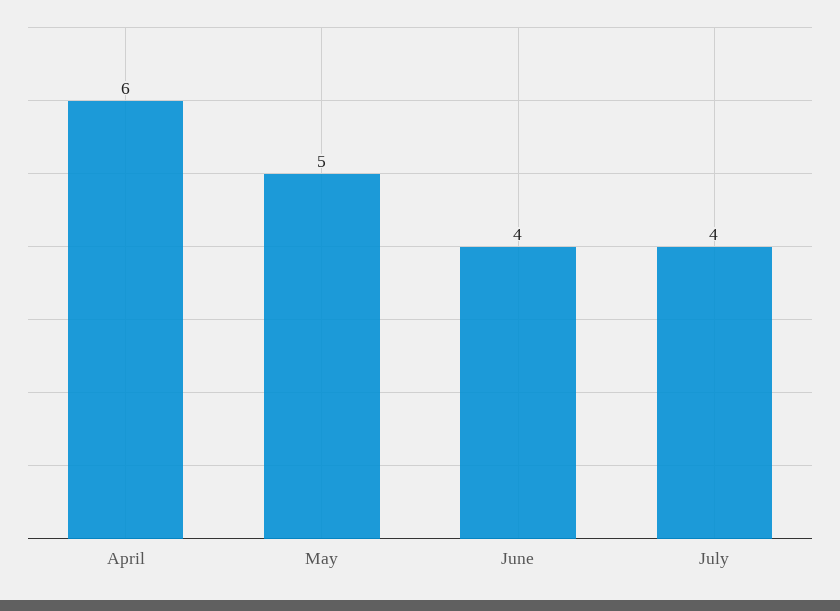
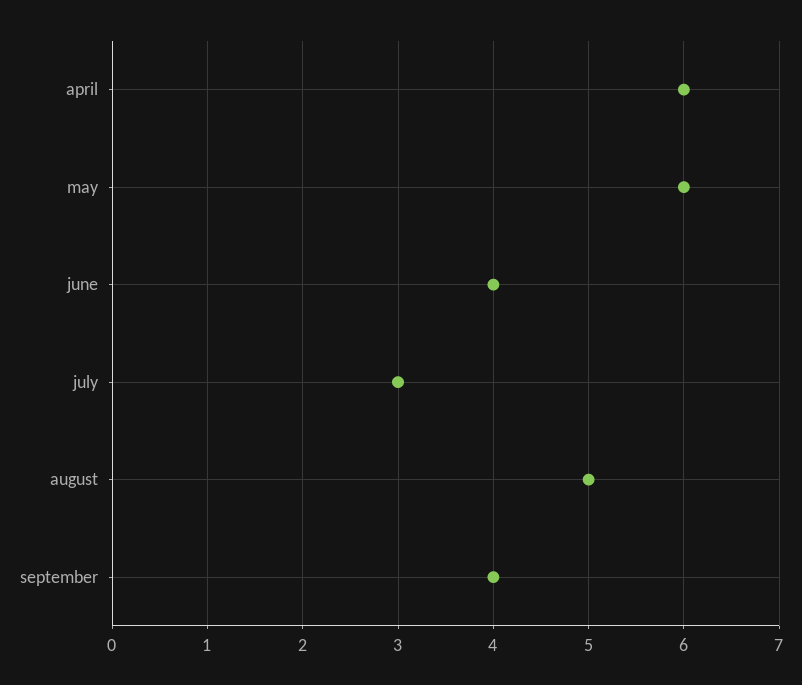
May: 5 -> 6
July: 4 -> 3
august: none -> 5
september: none -> 4

